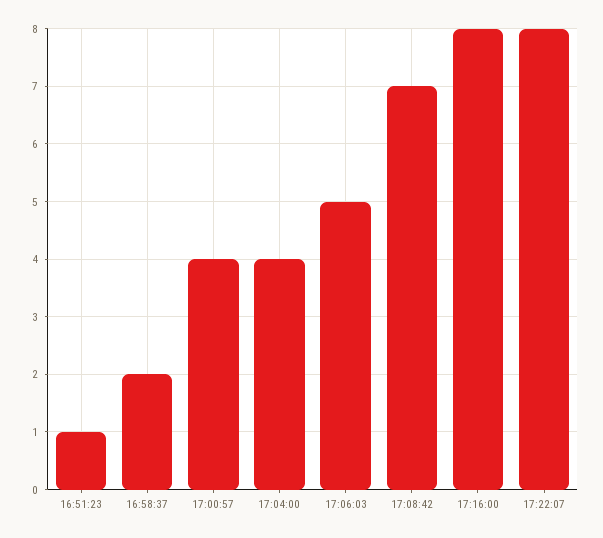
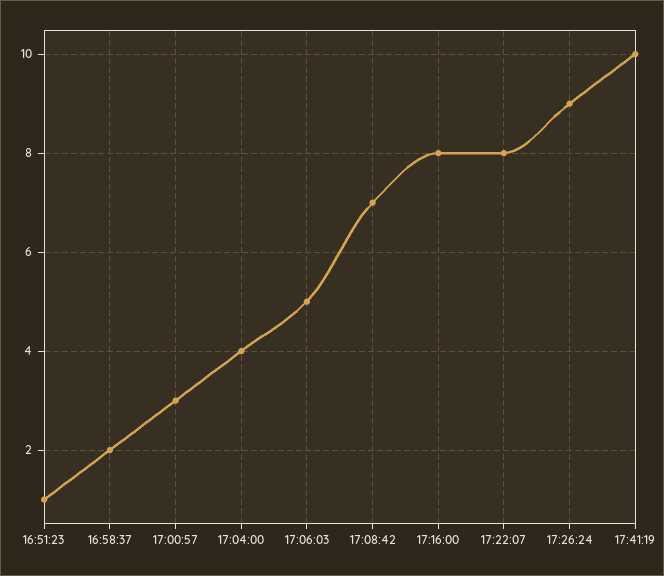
17:00:57: 4 -> 3
17:26:24: none -> 9
17:41:19: none -> 10

